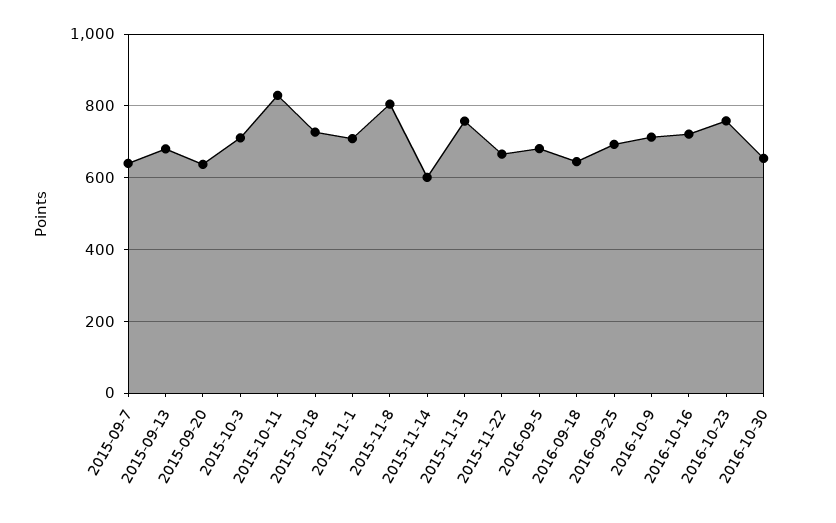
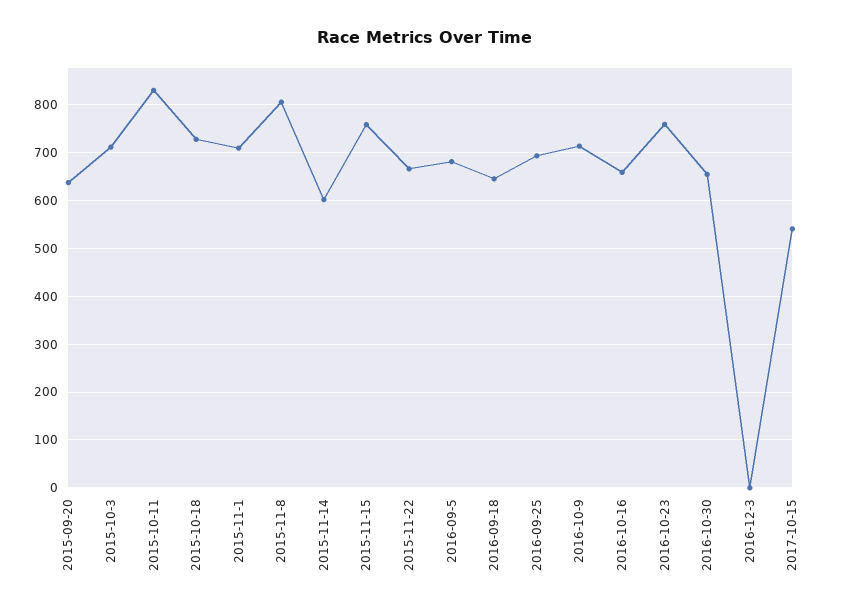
2015-09-7: 640 -> none
2015-09-13: 680 -> none
2016-10-16: 720 -> 660
2016-12-3: none -> 0
2017-10-15: none -> 540

